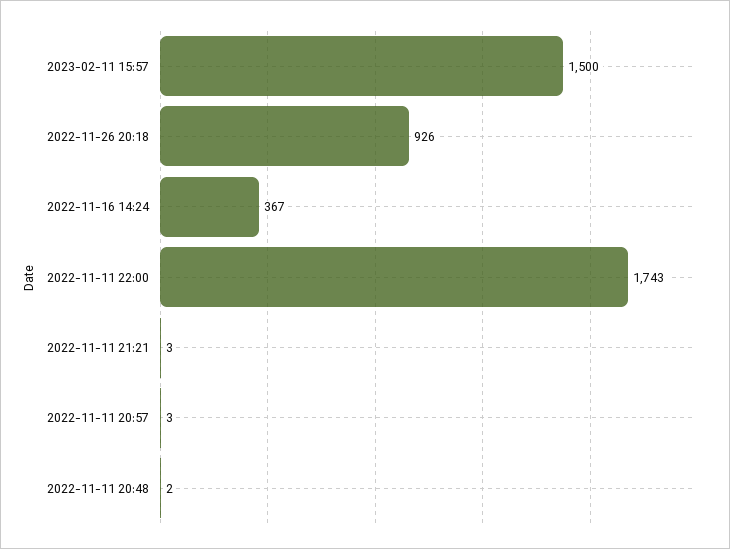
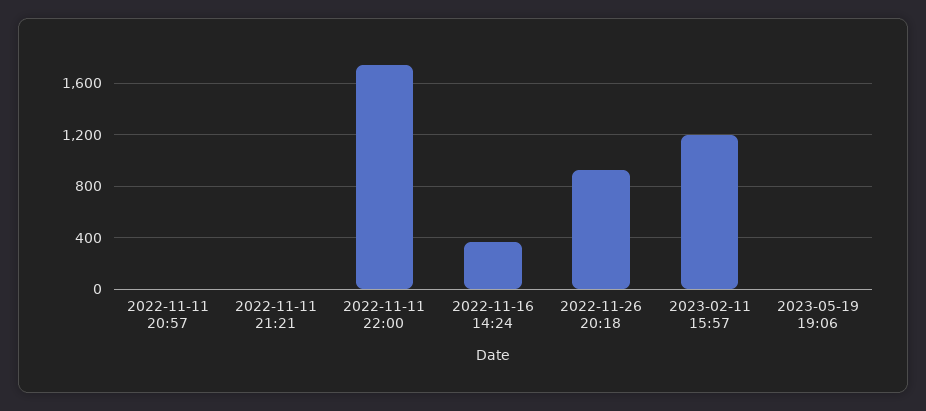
2023-02-11 15:57: 1500 -> 1200
2022-11-11 20:48: 2 -> none
2023-05-19 19:06: none -> 0

